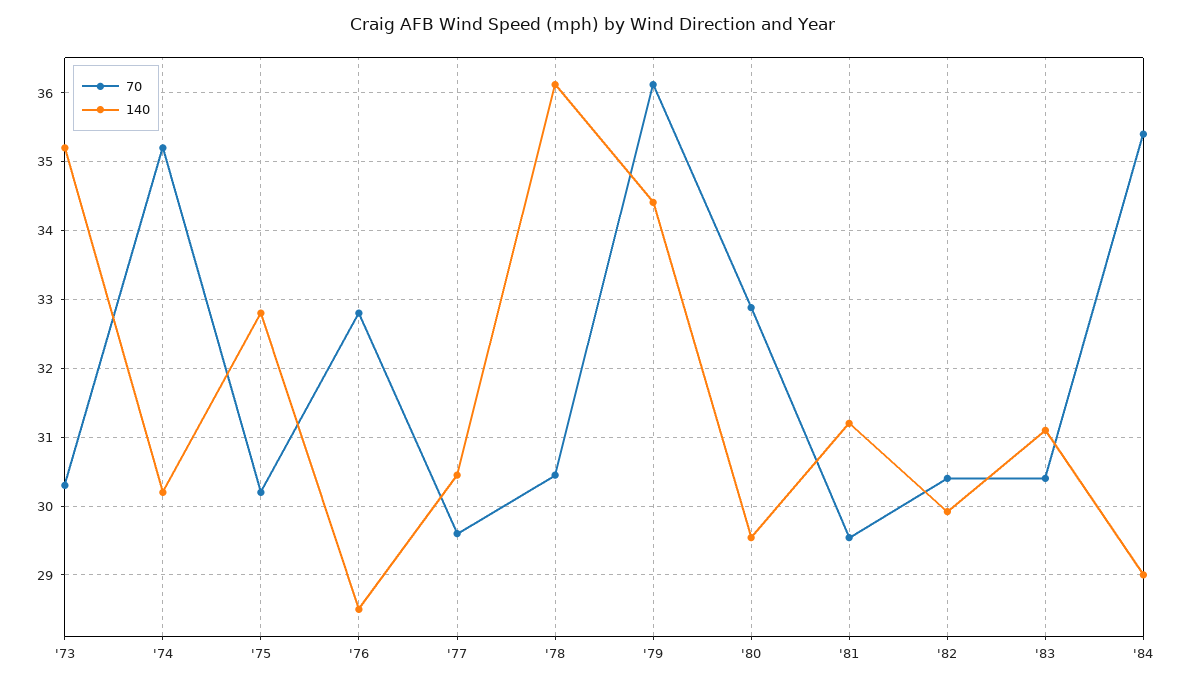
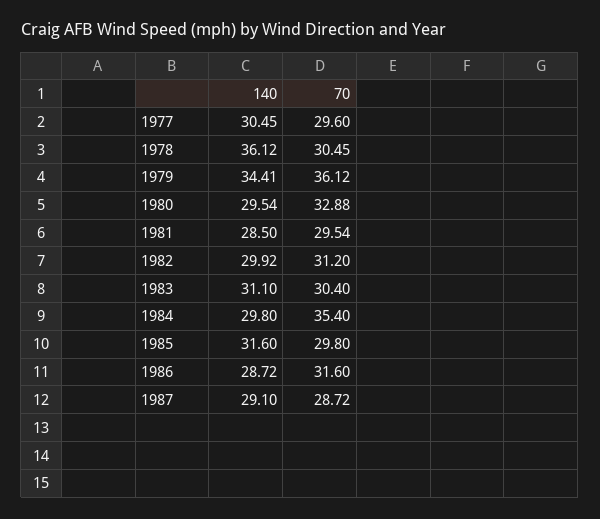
70, '73: 30.3 -> none
140, '73: 35.2 -> none
70, '74: 35.2 -> none
140, '74: 30.2 -> none
70, '75: 30.2 -> none
140, '75: 32.8 -> none
70, '76: 32.8 -> none
140, '76: 28.5 -> none
140, '81: 31.2 -> 28.5
70, '82: 30.4 -> 31.2
140, '84: 29 -> 29.8
140, 1985: none -> 31.6
70, 1985: none -> 29.8
140, 1986: none -> 28.72
70, 1986: none -> 31.6
140, 1987: none -> 29.1
70, 1987: none -> 28.72

